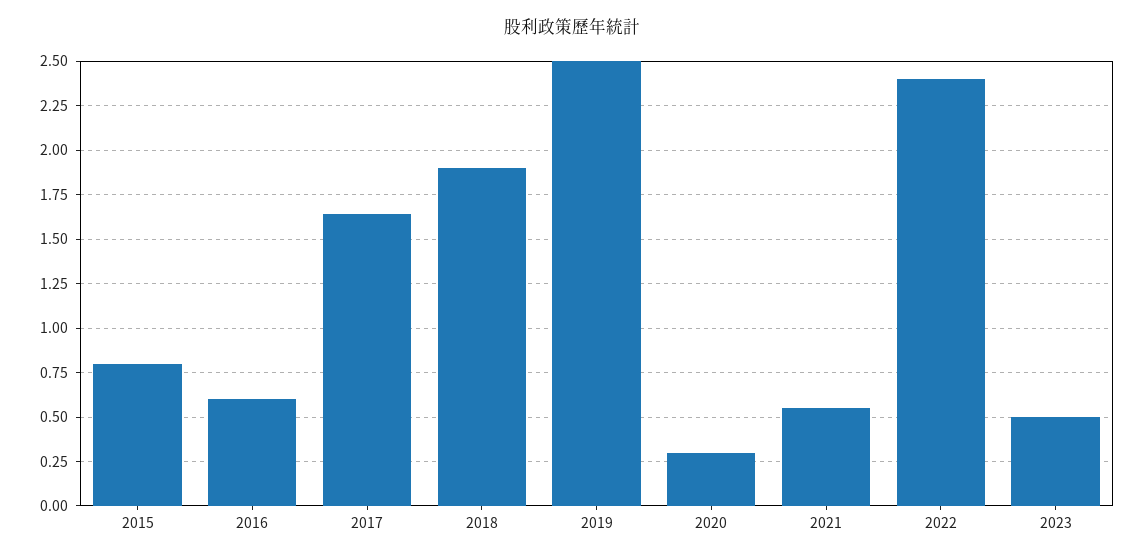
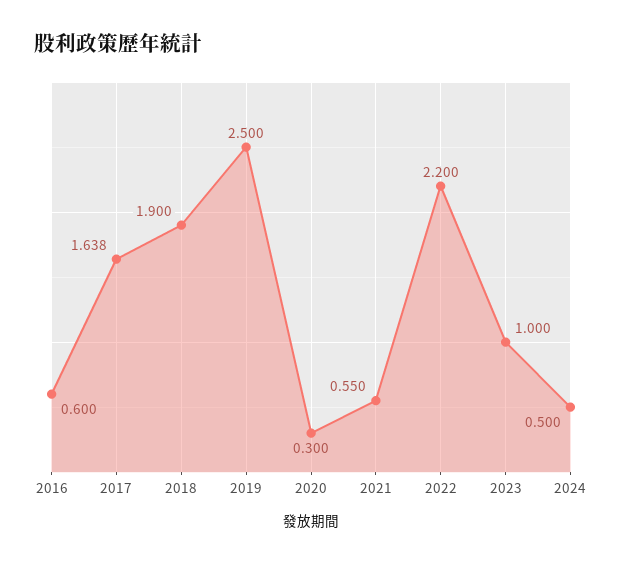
2015: 0.8 -> none
2022: 2.4 -> 2.2
2023: 0.5 -> 1
2024: none -> 0.5

